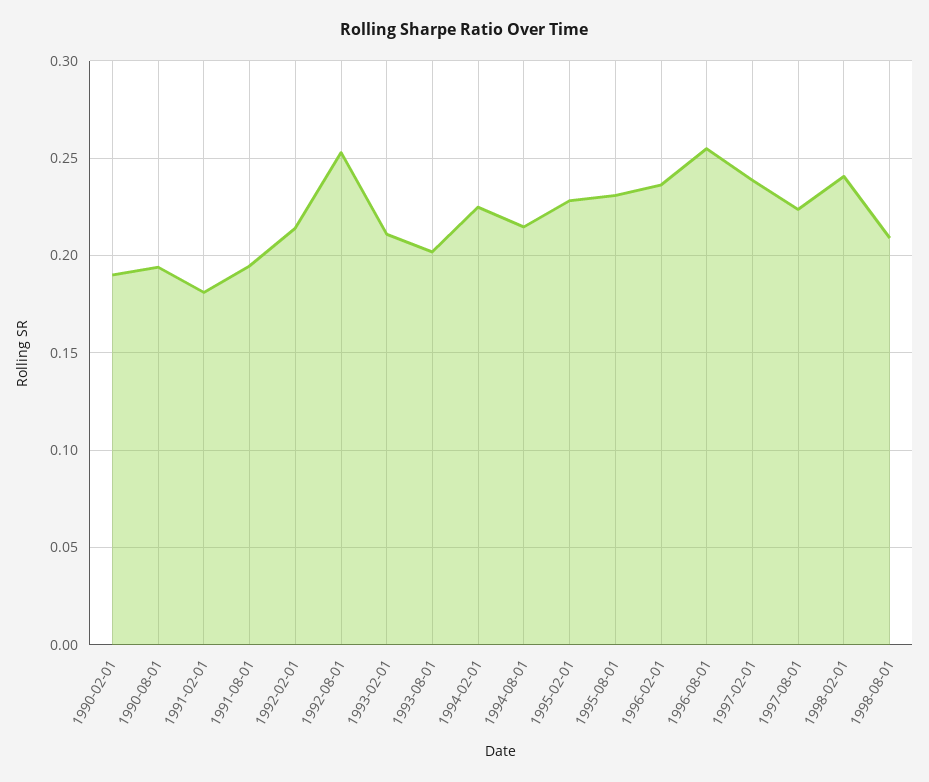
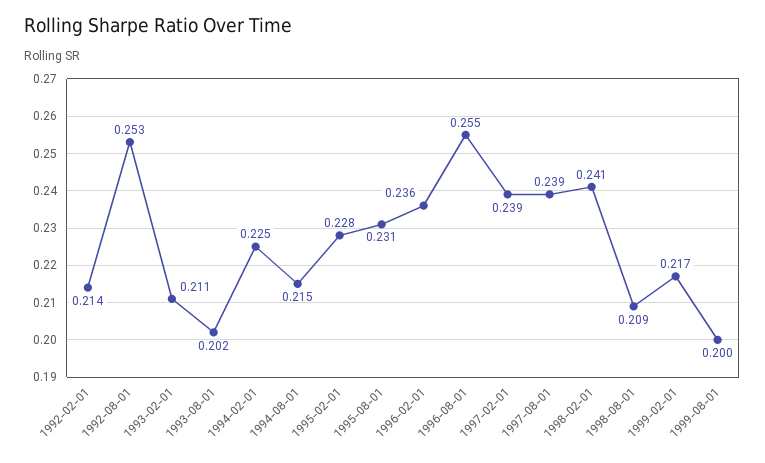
1990-02-01: 0.19 -> none
1990-08-01: 0.195 -> none
1991-02-01: 0.18 -> none
1991-08-01: 0.195 -> none
1997-08-01: 0.225 -> 0.239
1999-02-01: none -> 0.217
1999-08-01: none -> 0.2

